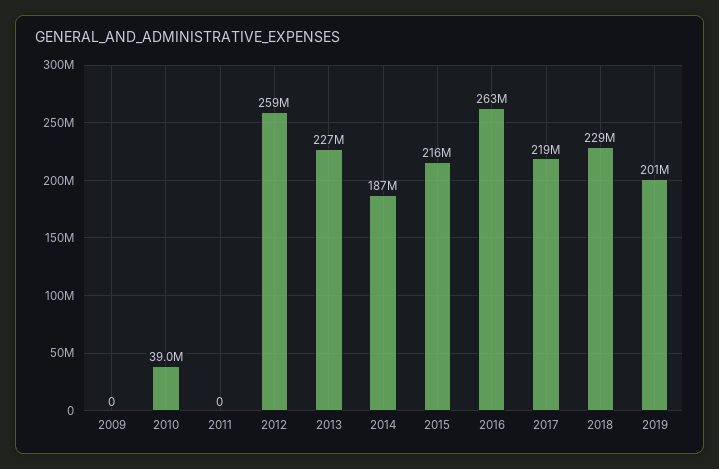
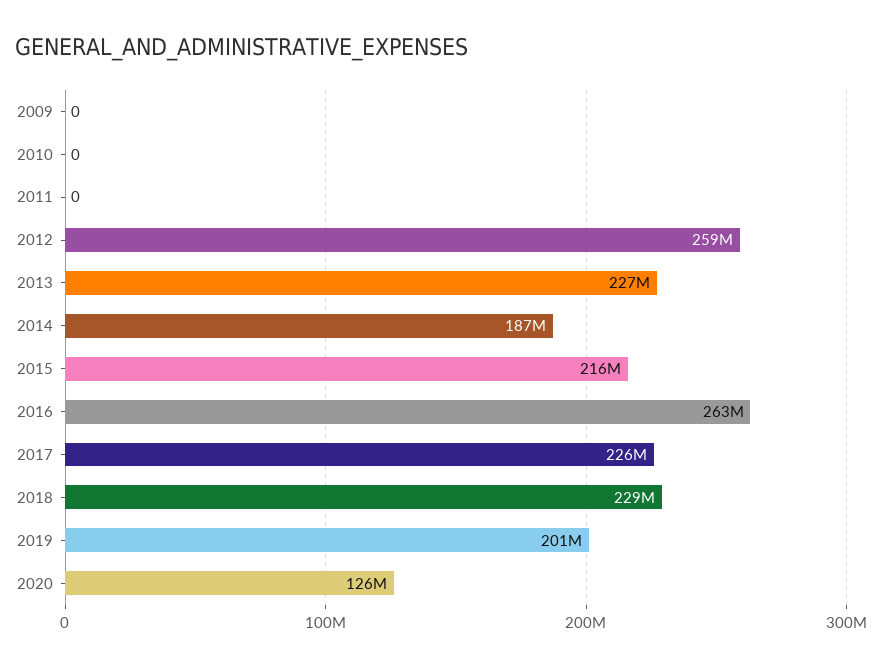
2010: 39000000 -> 0
2017: 219000000 -> 226000000
2020: none -> 126000000

